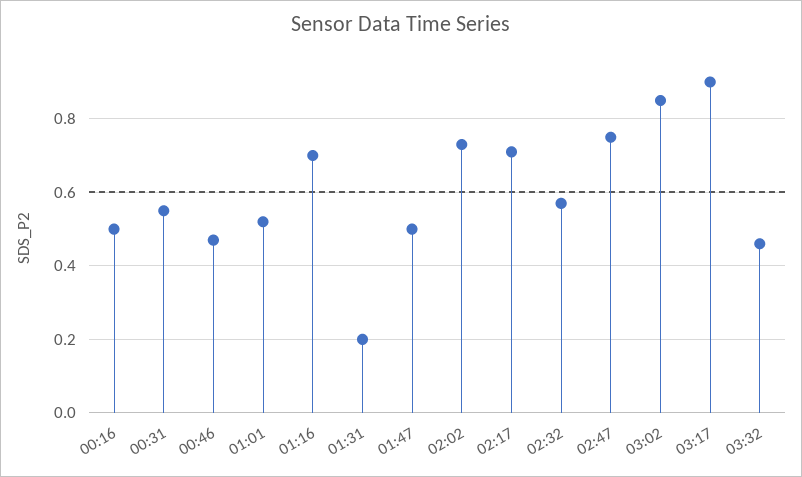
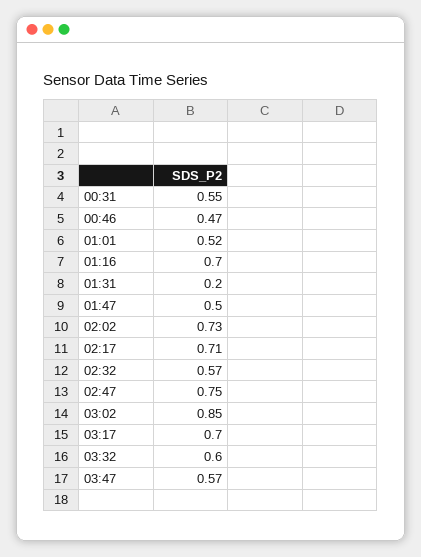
00:16: 0.5 -> none
03:17: 0.9 -> 0.7
03:32: 0.45 -> 0.6
03:47: none -> 0.57

